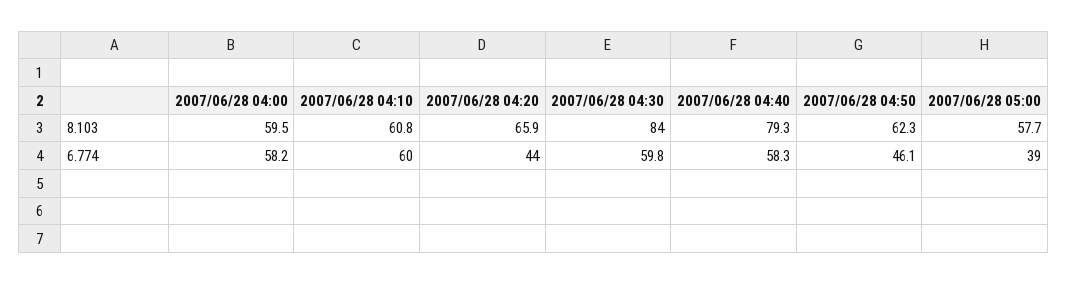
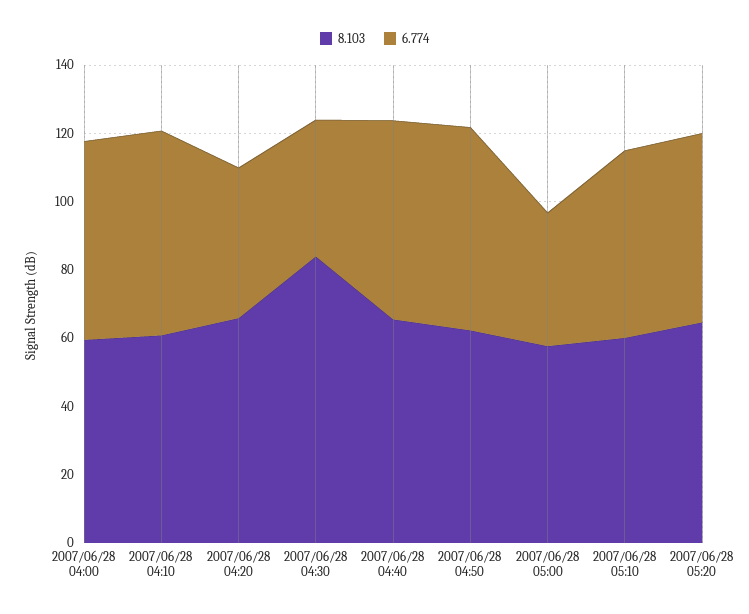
8.103, 2007/06/28 04:40: 79.3 -> 65
6.774, 2007/06/28 04:30: 59.8 -> 40
6.774, 2007/06/28 04:50: 46.1 -> 60
8.103, 2007/06/28 05:10: none -> 60
6.774, 2007/06/28 05:10: none -> 55
8.103, 2007/06/28 05:20: none -> 65
6.774, 2007/06/28 05:20: none -> 55

